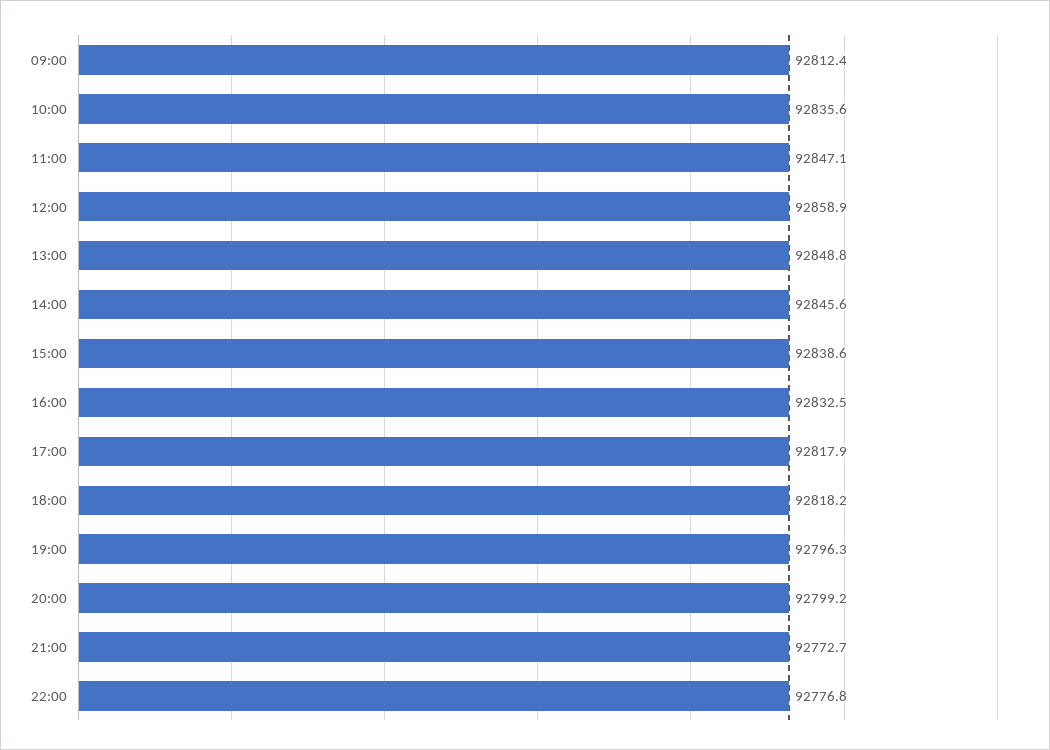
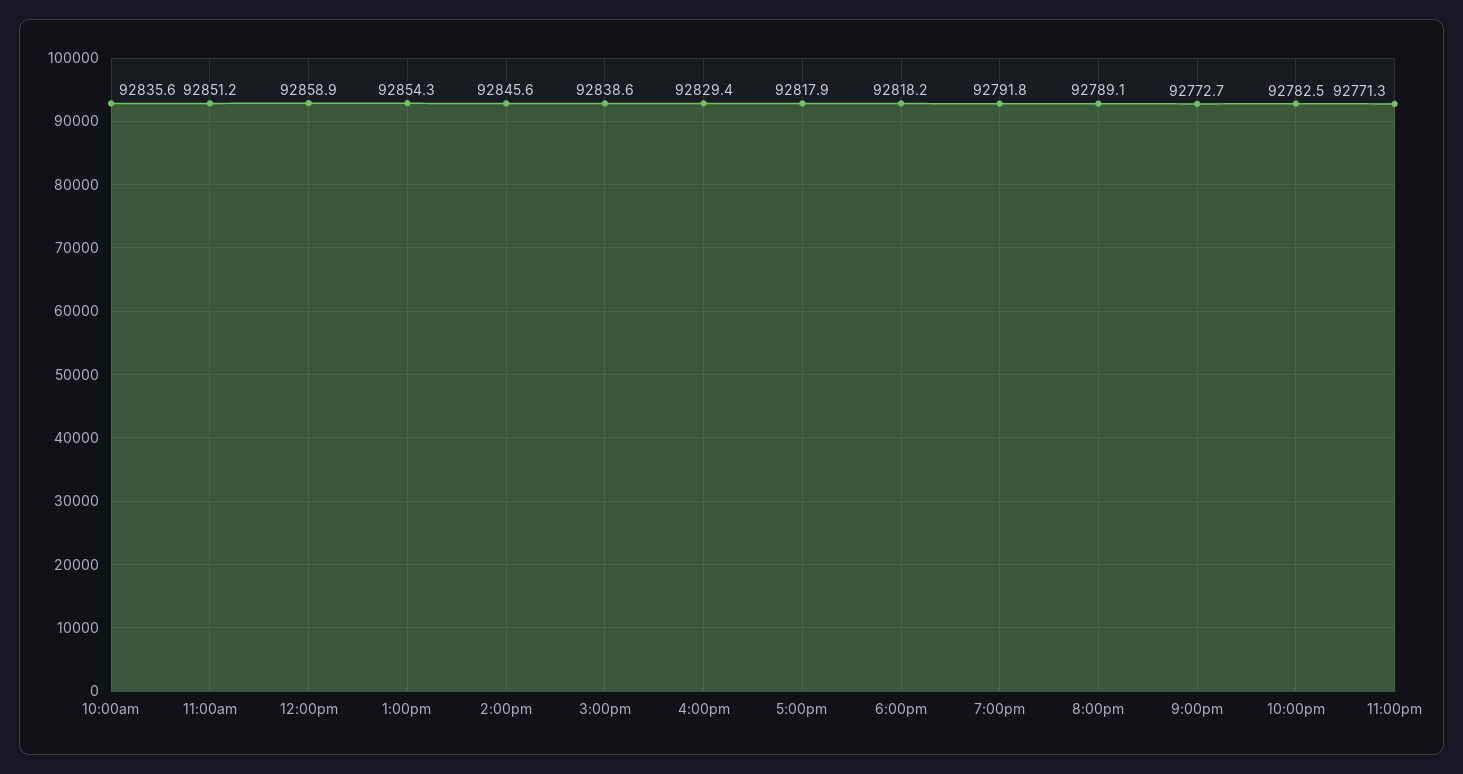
09:00: 92812.4 -> none
11:00: 92847.1 -> 92851.2
13:00: 92848.8 -> 92854.3
16:00: 92832.5 -> 92829.4
19:00: 92796.3 -> 92791.8
20:00: 92799.2 -> 92789.1
22:00: 92776.8 -> 92782.5
11:00pm: none -> 92771.3

